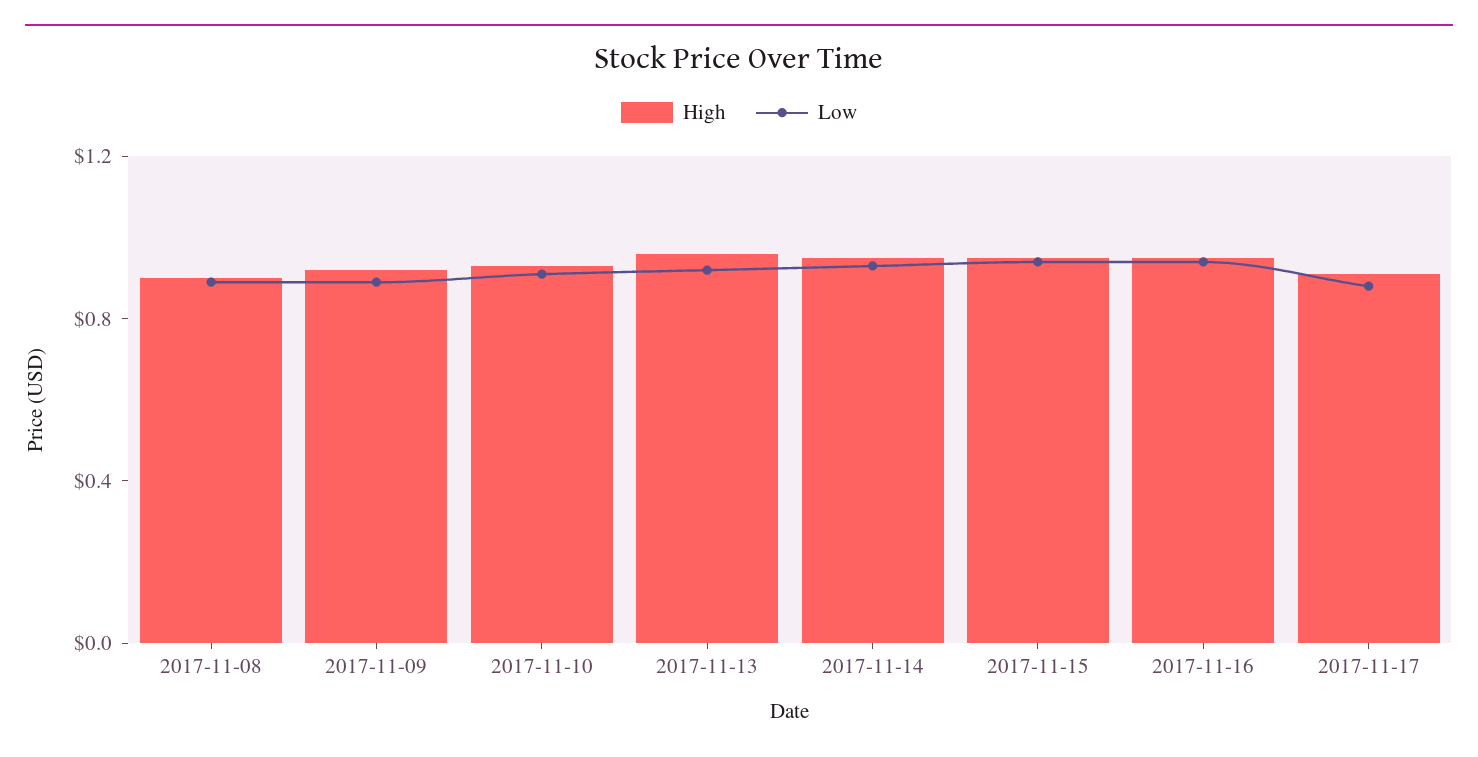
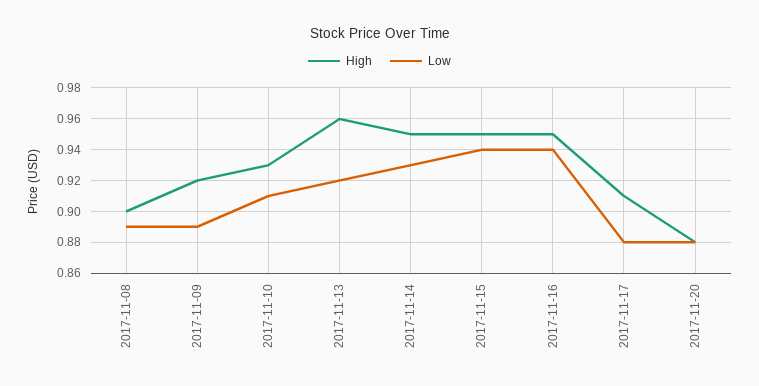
High, 2017-11-20: none -> 0.88
Low, 2017-11-20: none -> 0.88

